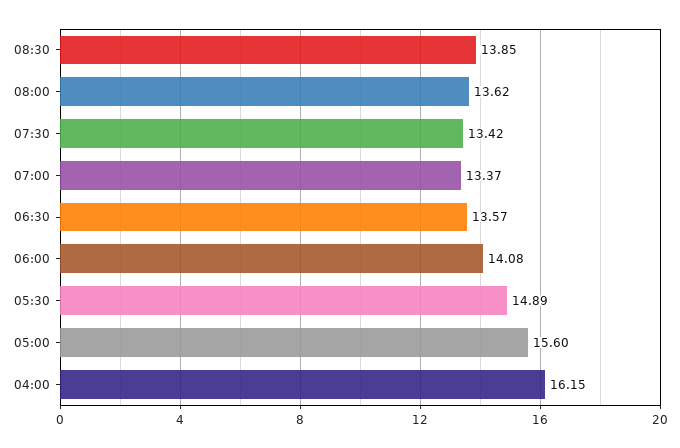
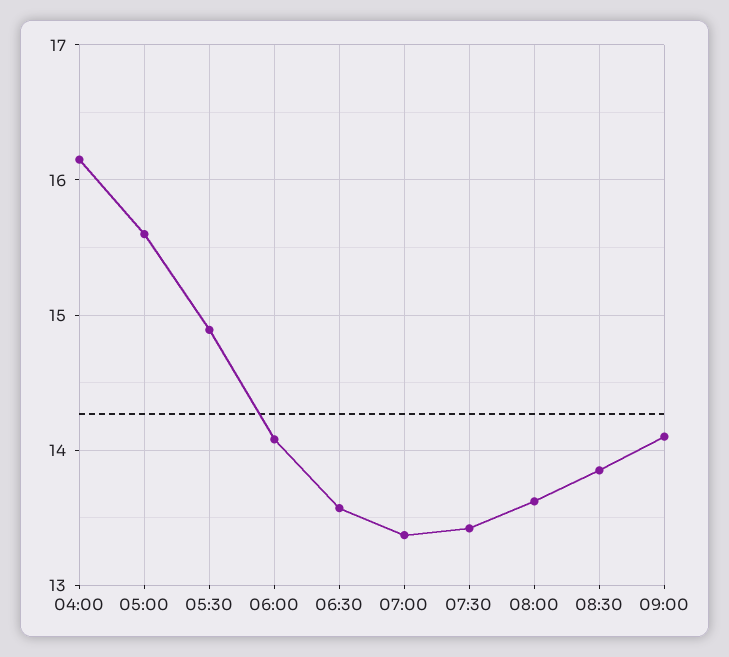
09:00: none -> 14.1

